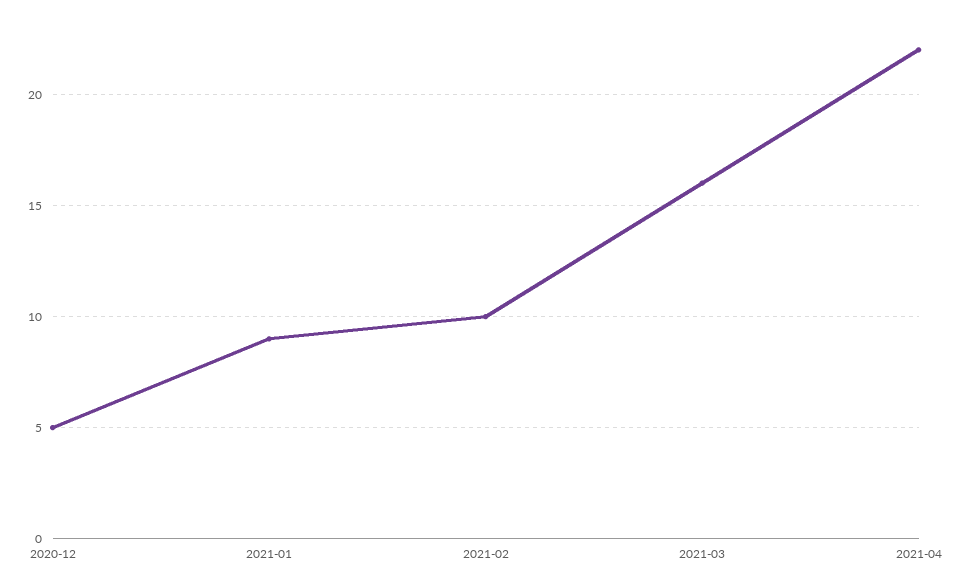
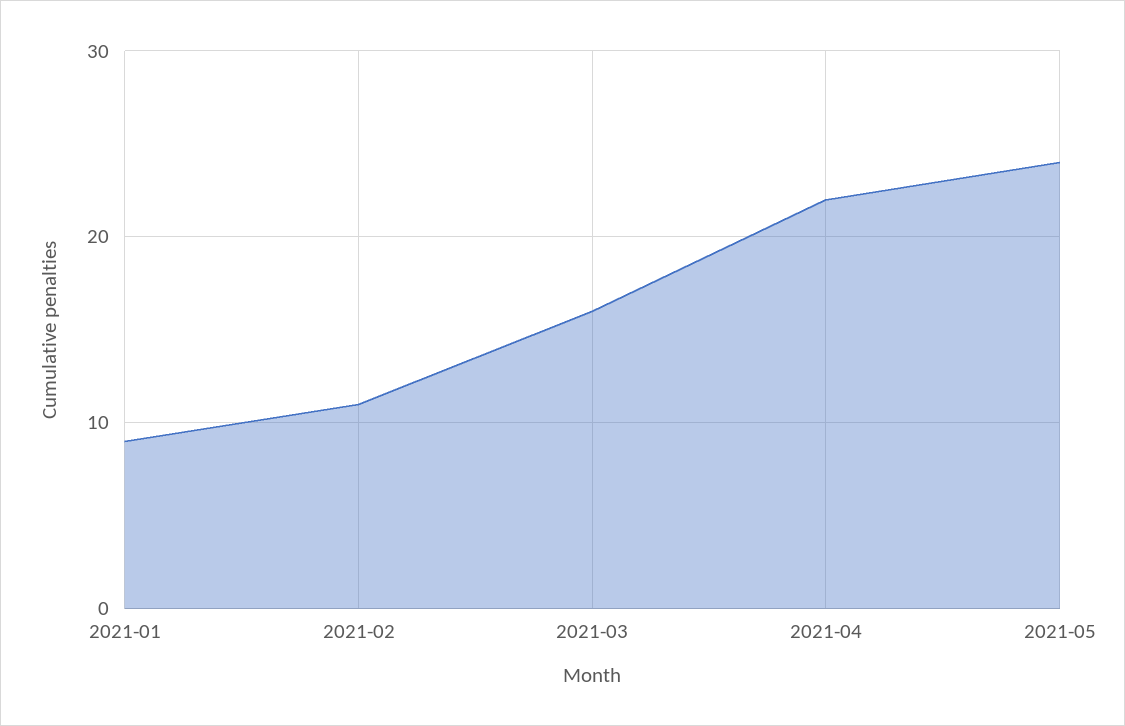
2020-12: 5 -> none
2021-02: 10 -> 11
2021-05: none -> 24

